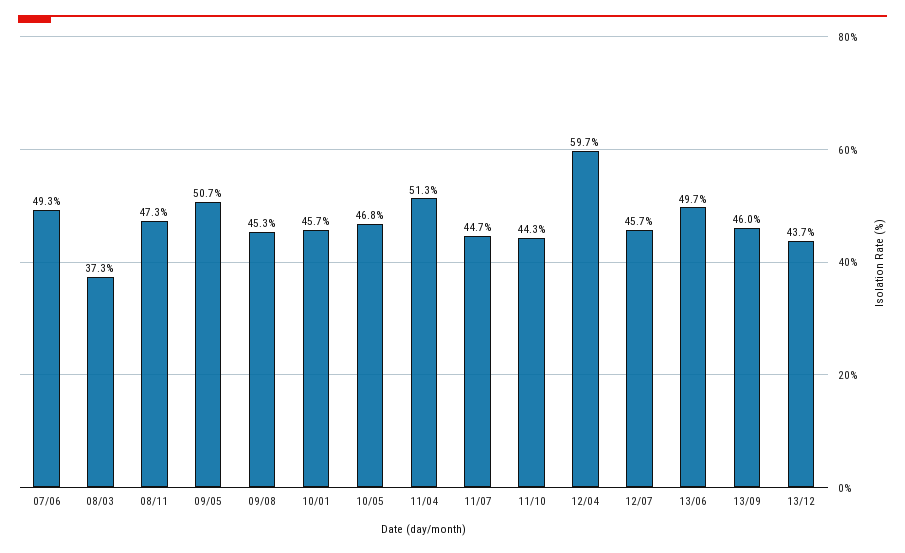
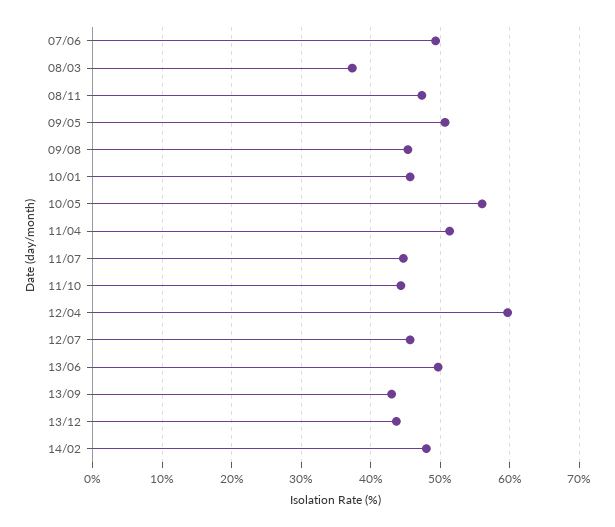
10/05: 46.8 -> 56
13/09: 46 -> 43
14/02: none -> 48

